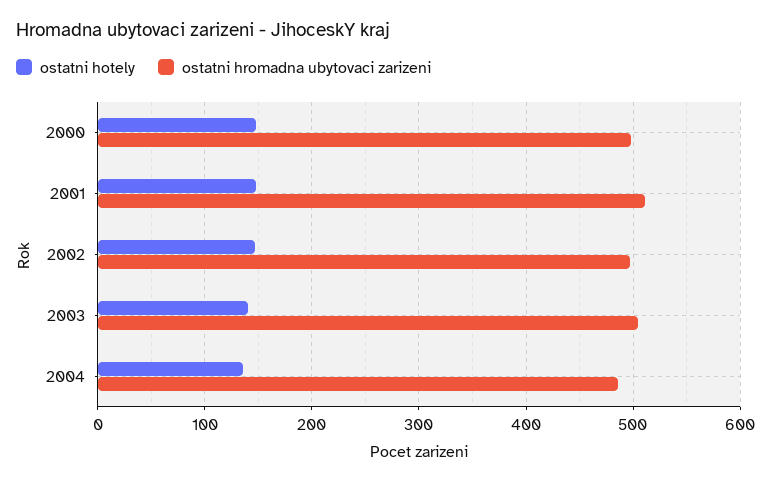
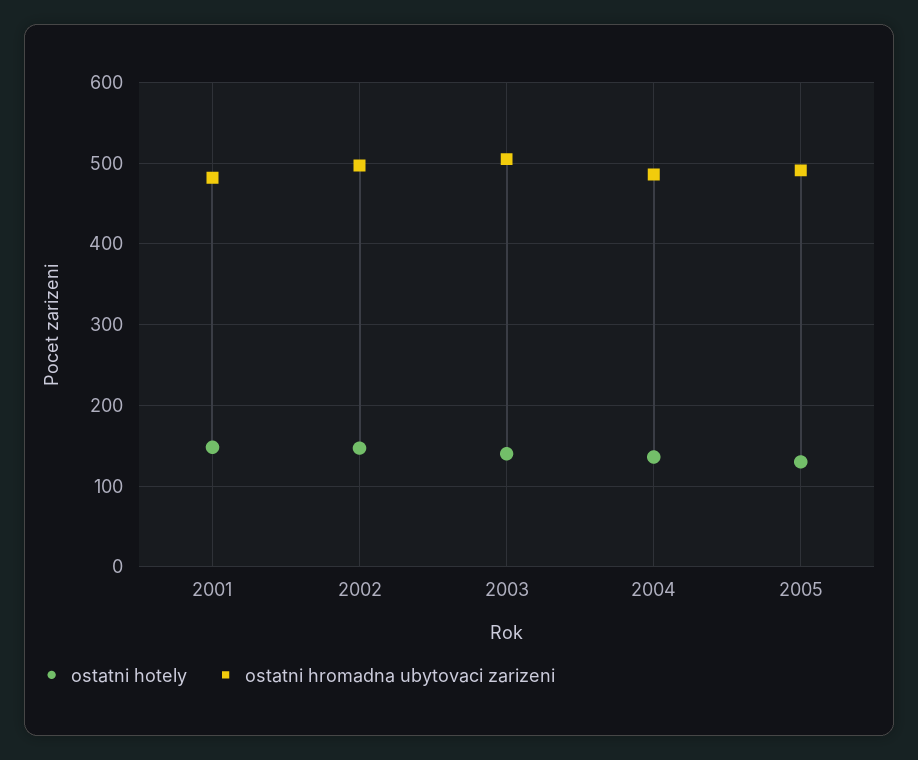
ostatni hotely, 2000: 150 -> none
ostatni hromadna ubytovaci zarizeni, 2000: 500 -> none
ostatni hromadna ubytovaci zarizeni, 2001: 510 -> 480
ostatni hotely, 2005: none -> 130
ostatni hromadna ubytovaci zarizeni, 2005: none -> 490

